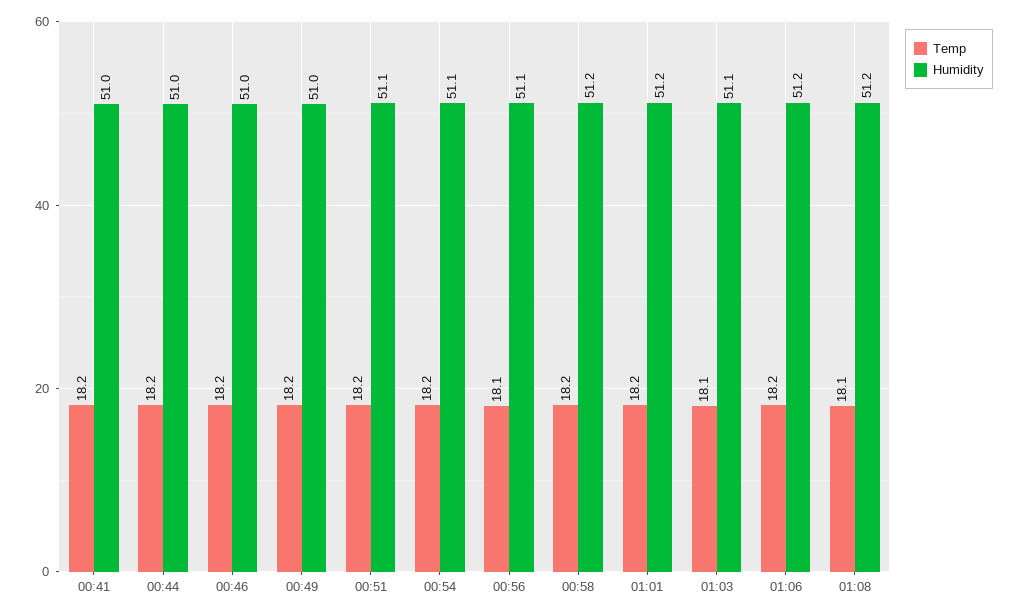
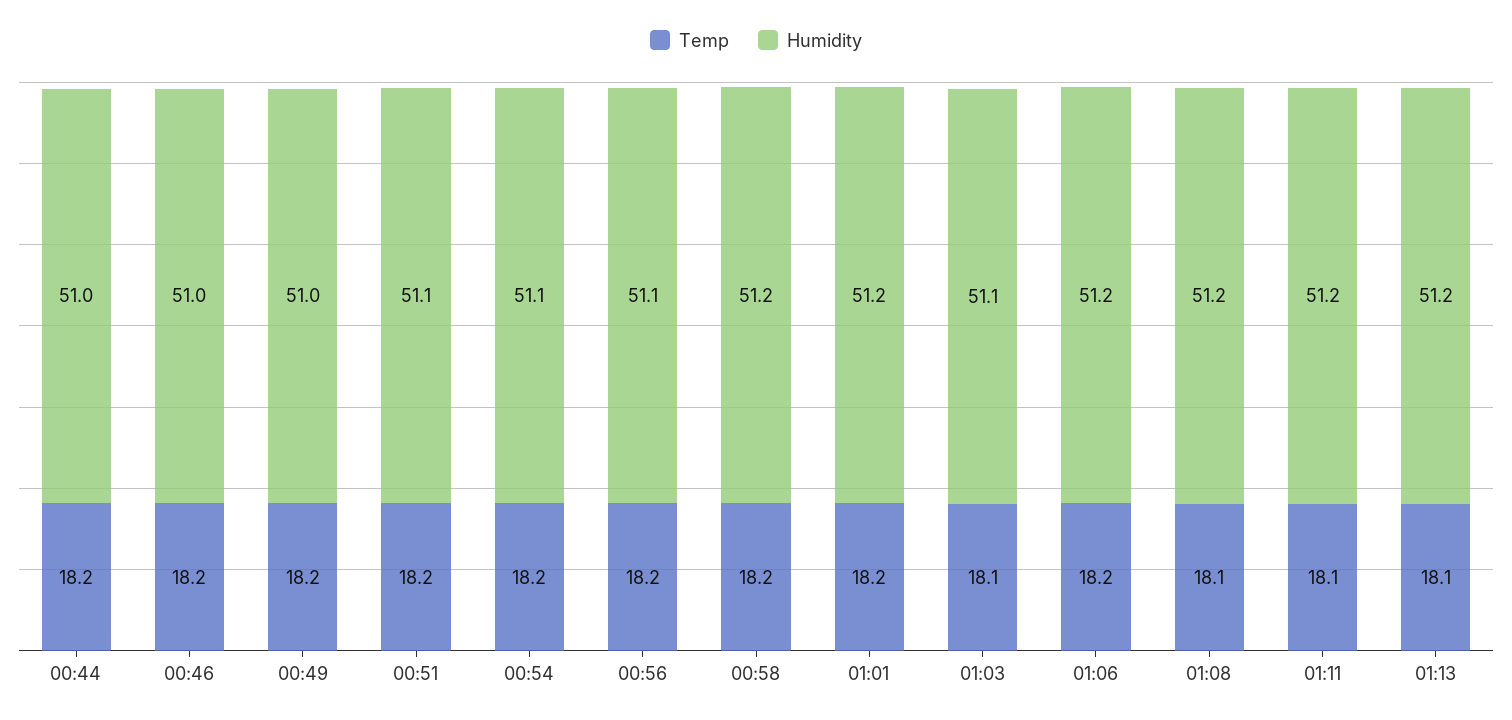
Temp, 00:41: 18.2 -> none
Humidity, 00:41: 51 -> none
Temp, 00:56: 18.1 -> 18.2
Temp, 01:11: none -> 18.1
Humidity, 01:11: none -> 51.2
Temp, 01:13: none -> 18.1
Humidity, 01:13: none -> 51.2

